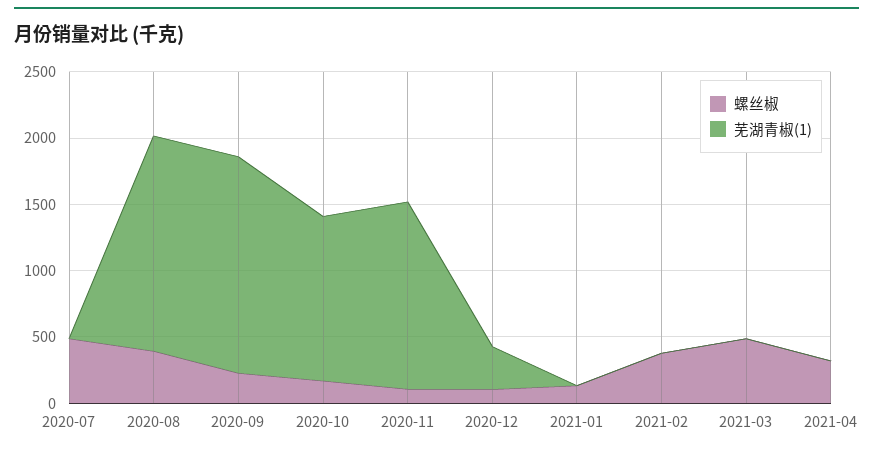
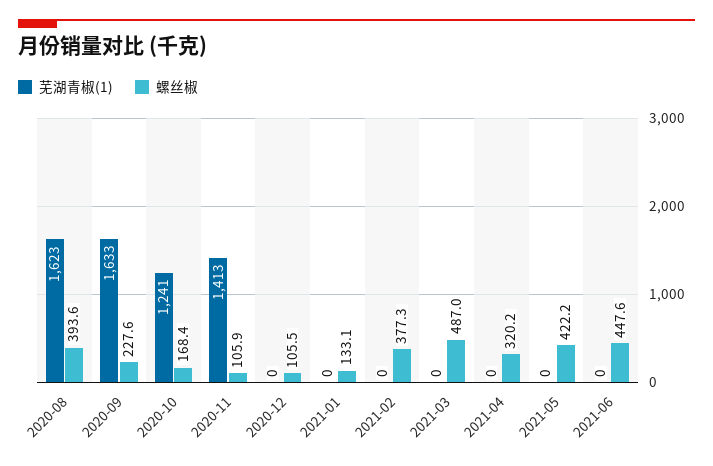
螺丝椒, 2020-07: 500 -> none
芜湖青椒(1), 2020-07: 0 -> none
芜湖青椒(1), 2020-12: 300 -> 0
芜湖青椒(1), 2021-05: none -> 0
螺丝椒, 2021-05: none -> 422.2
芜湖青椒(1), 2021-06: none -> 0
螺丝椒, 2021-06: none -> 447.6

